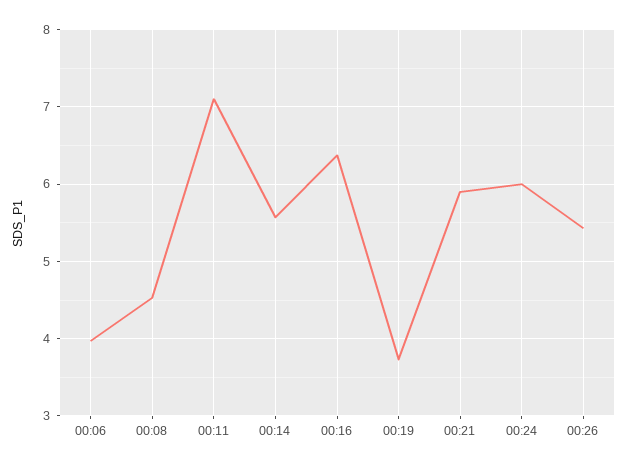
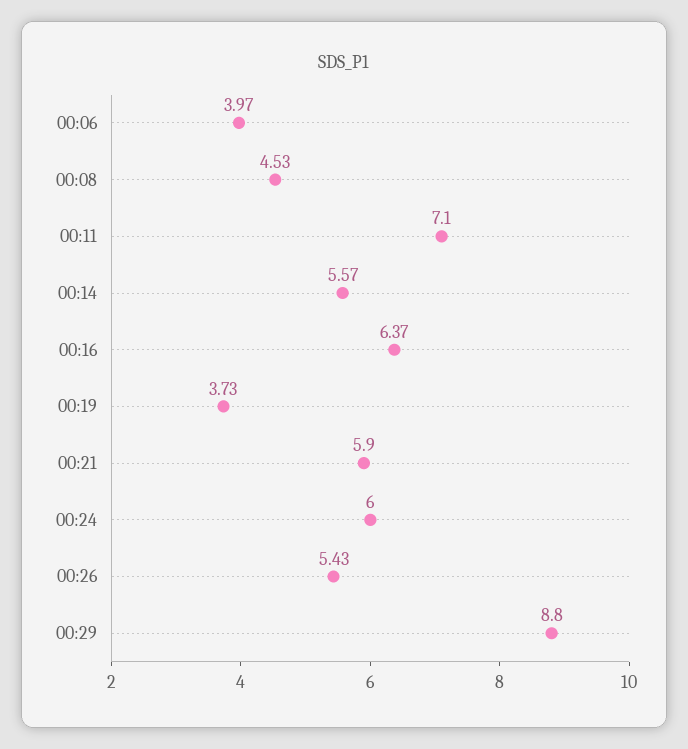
00:29: none -> 8.8

